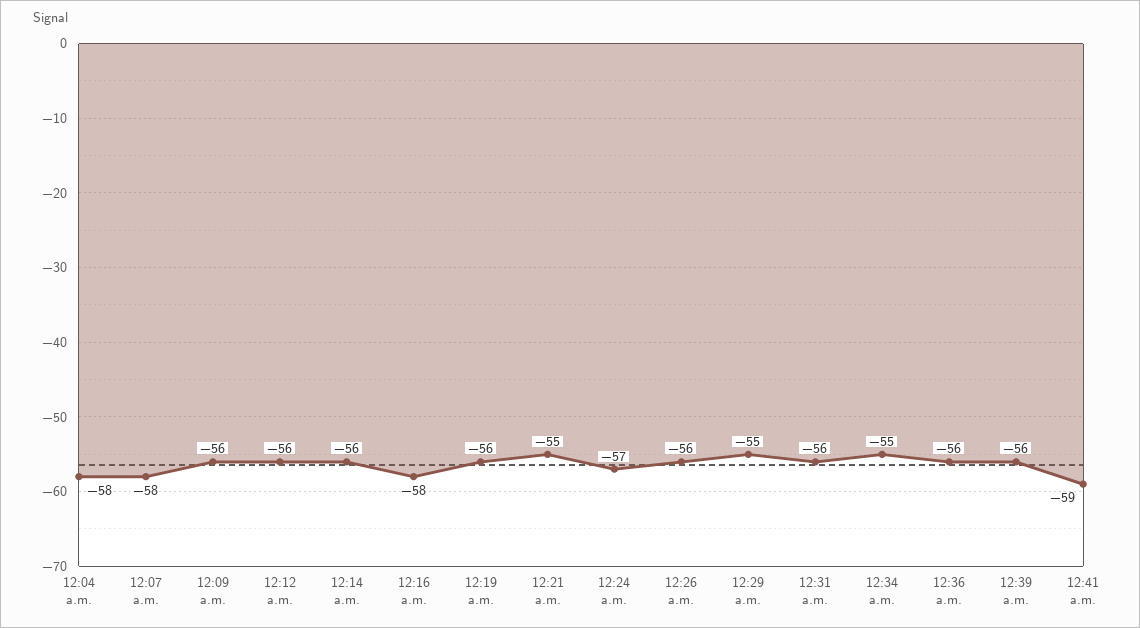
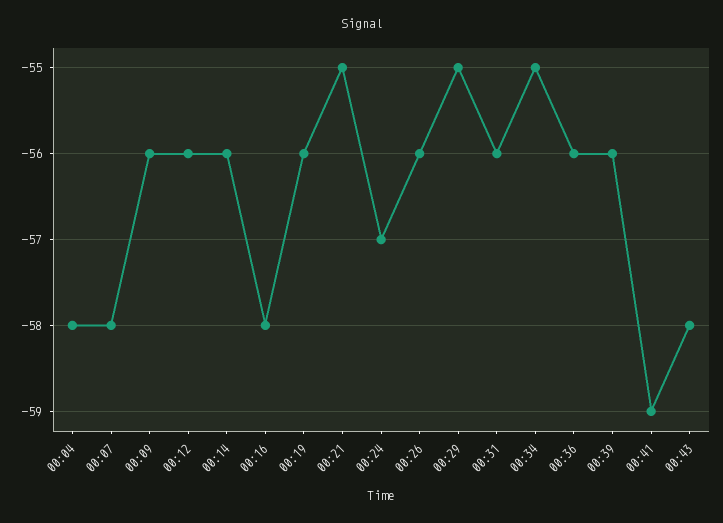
00:43: none -> -58

